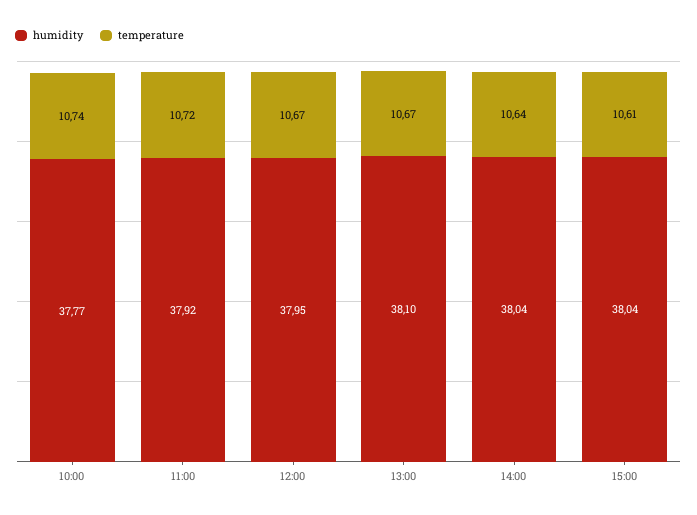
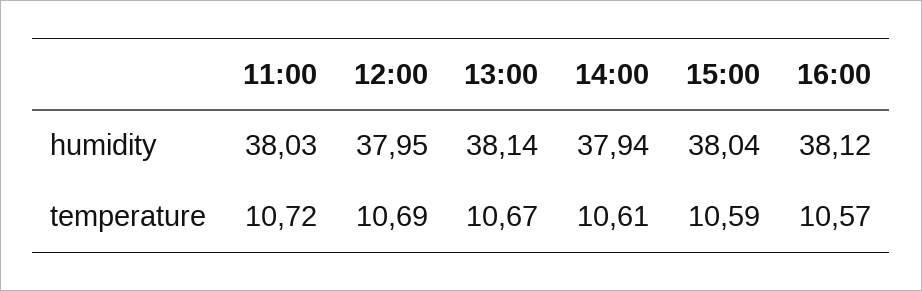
humidity, 10:00: 37.77 -> none
temperature, 10:00: 10.74 -> none
humidity, 11:00: 37.92 -> 38.03
temperature, 12:00: 10.67 -> 10.69
humidity, 13:00: 38.1 -> 38.14
humidity, 14:00: 38.04 -> 37.94
temperature, 14:00: 10.64 -> 10.61
temperature, 15:00: 10.61 -> 10.59
humidity, 16:00: none -> 38.12
temperature, 16:00: none -> 10.57

